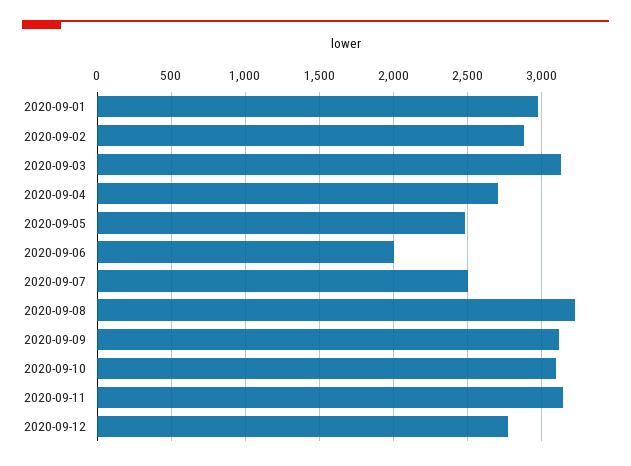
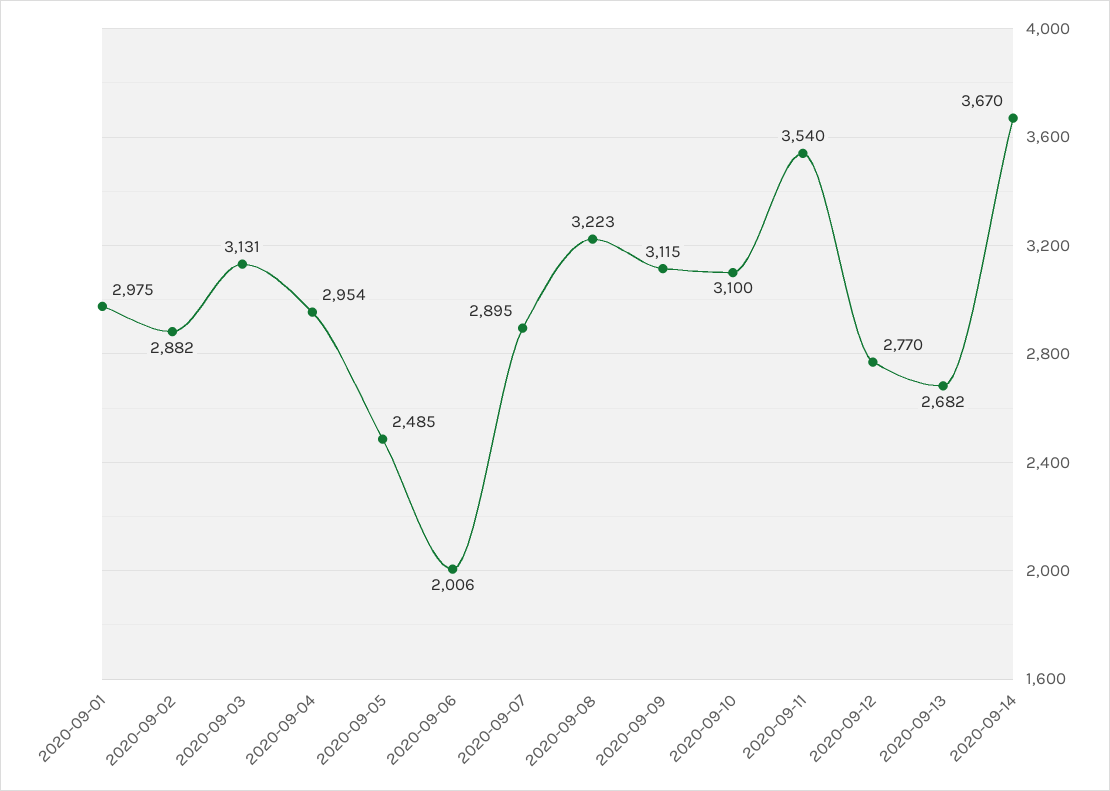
2020-09-04: 2700 -> 2954
2020-09-07: 2500 -> 2895
2020-09-11: 3150 -> 3540
2020-09-13: none -> 2682
2020-09-14: none -> 3670

